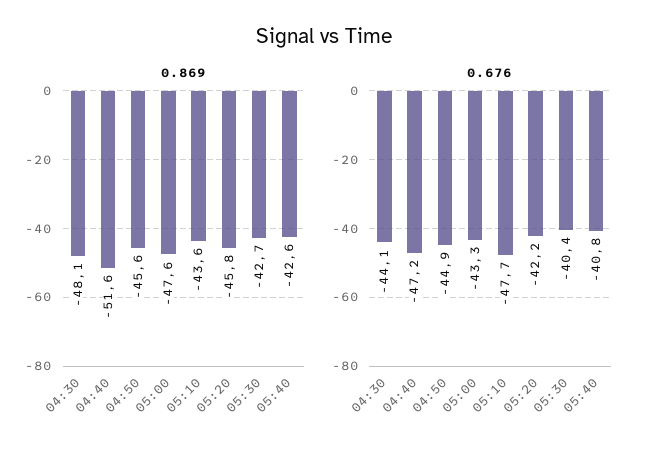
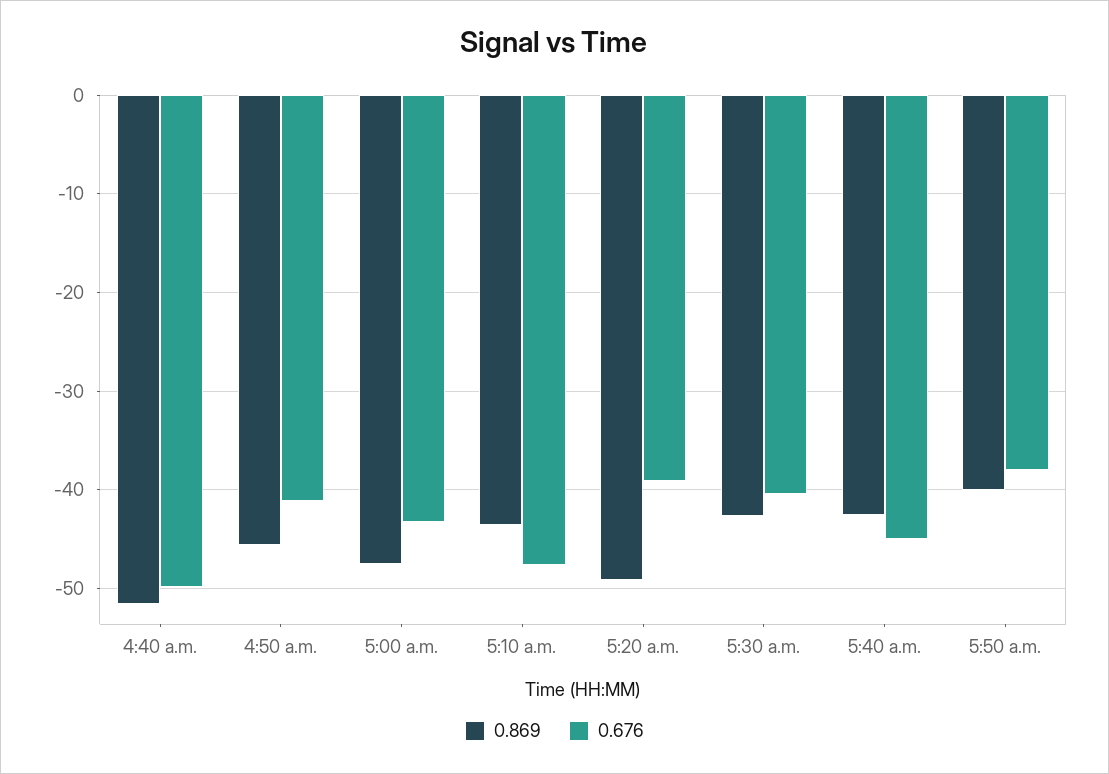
0.869, 04:30: -48.1 -> none
0.869, 05:20: -45.8 -> -49
0.676, 04:30: -44.1 -> none
0.676, 04:40: -47.2 -> -50
0.676, 04:50: -44.9 -> -41
0.676, 05:20: -42.2 -> -39
0.676, 05:40: -40.8 -> -45
0.869, 5:50 a.m.: none -> -40
0.676, 5:50 a.m.: none -> -38

